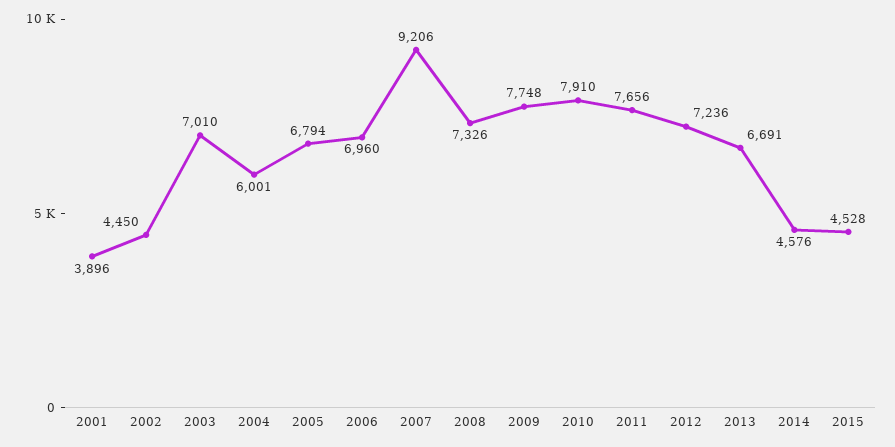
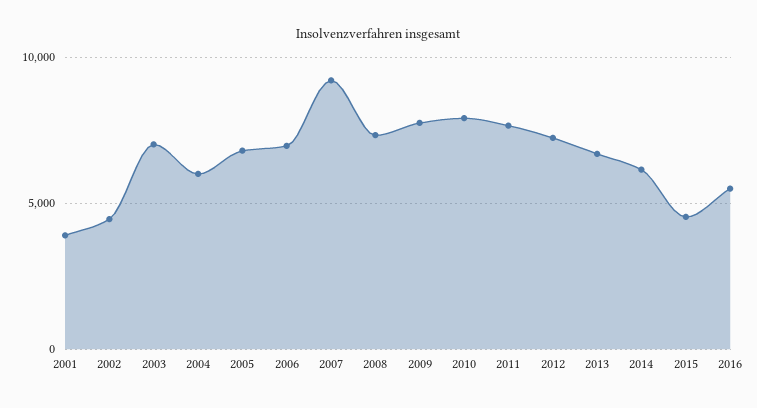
2014: 4576 -> 6000
2016: none -> 5500

